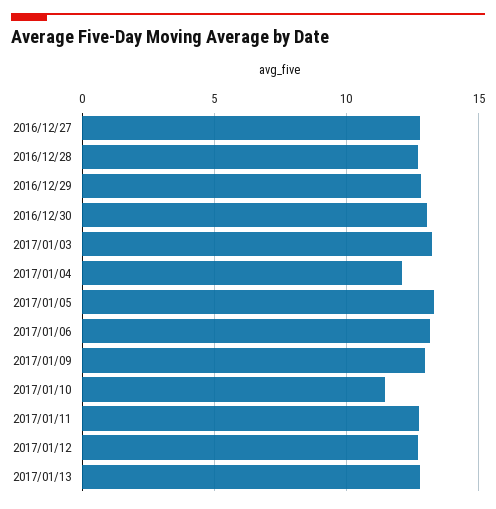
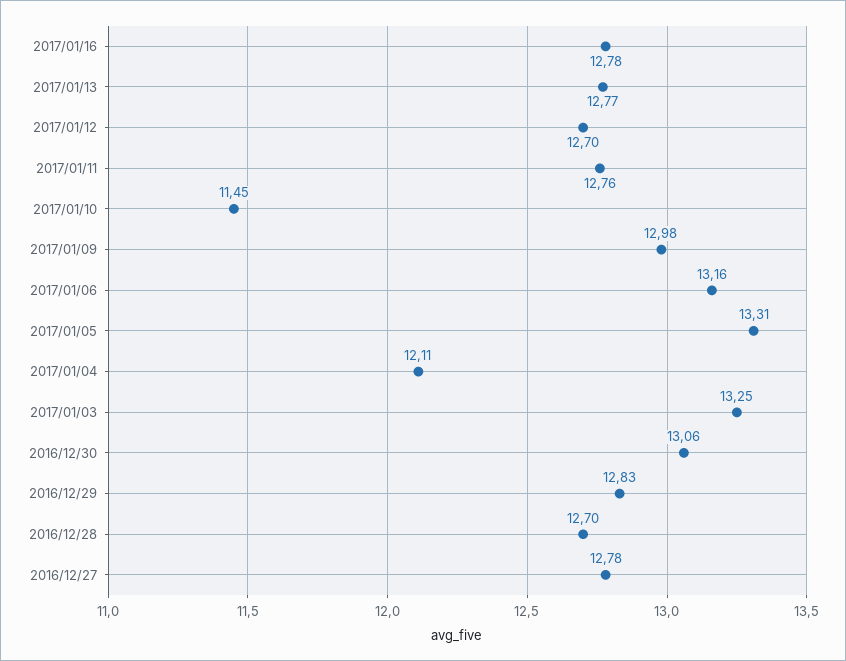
2017/01/16: none -> 12.78

